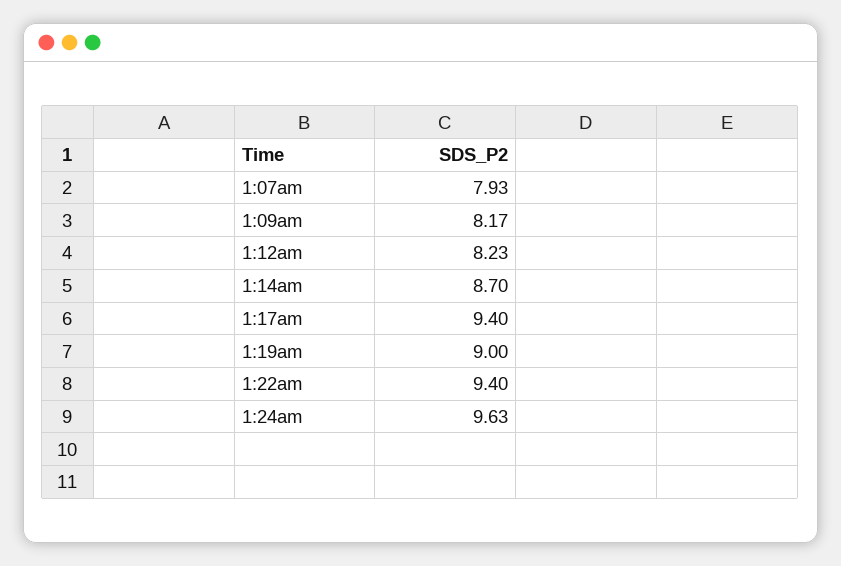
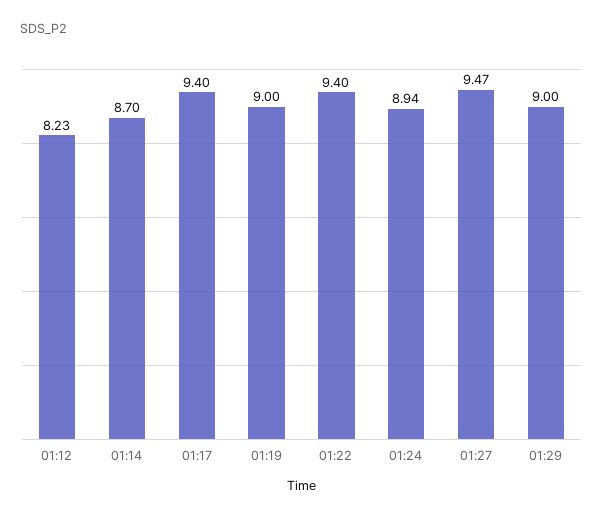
1:07am: 7.93 -> none
1:09am: 8.17 -> none
1:24am: 9.63 -> 8.94
01:27: none -> 9.47
01:29: none -> 9

